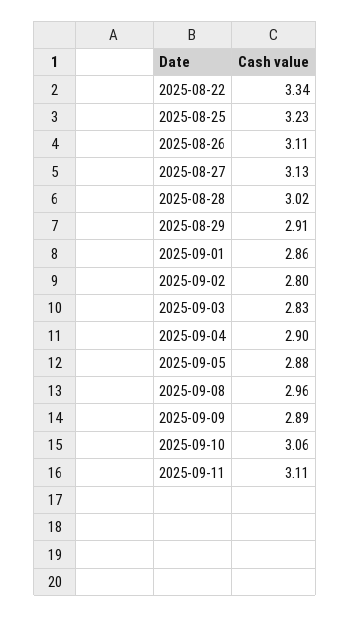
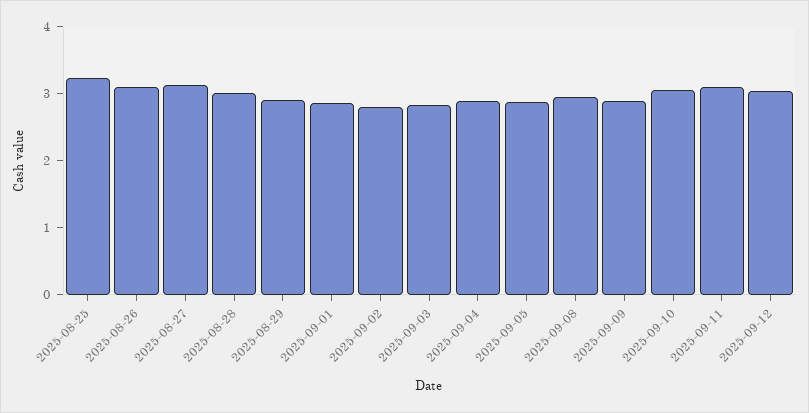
2025-08-22: 3.34 -> none
2025-09-12: none -> 3

